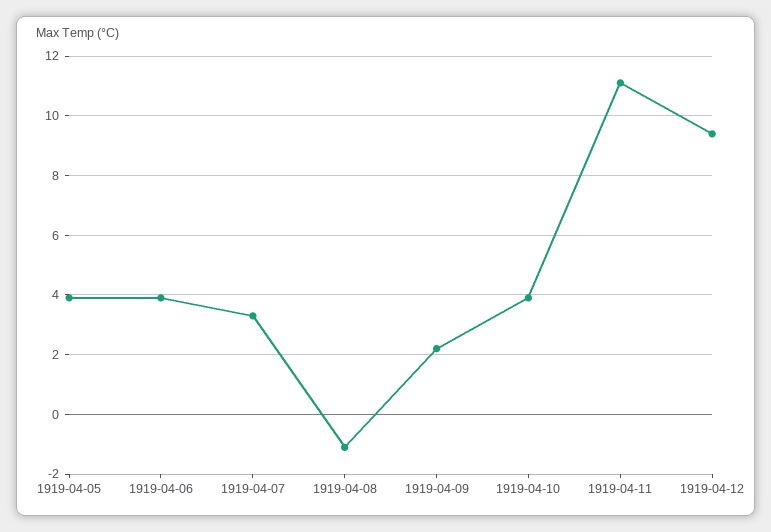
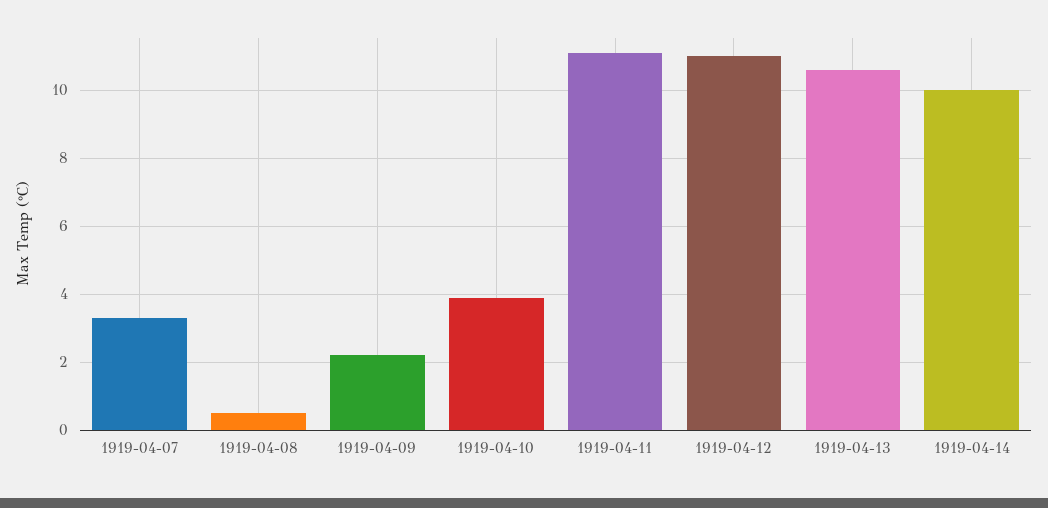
1919-04-05: 4 -> none
1919-04-06: 4 -> none
1919-04-08: -1 -> 0.5
1919-04-12: 9.5 -> 11
1919-04-13: none -> 10.5
1919-04-14: none -> 10

